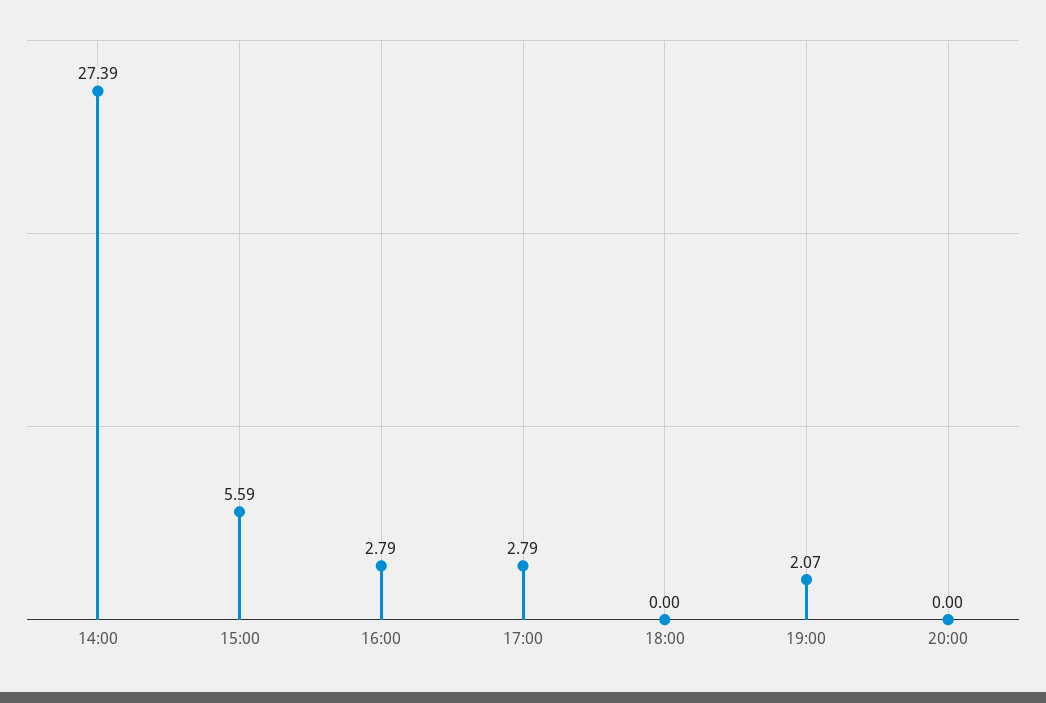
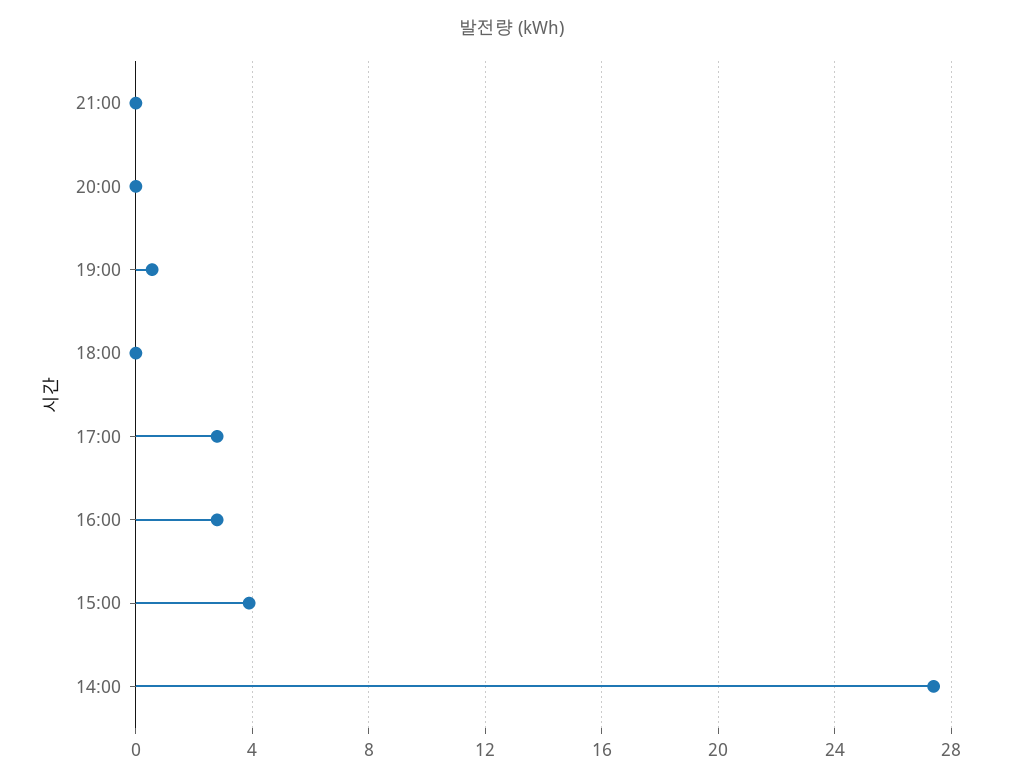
15:00: 5.59 -> 4
19:00: 2.07 -> 0.5
21:00: none -> 0

